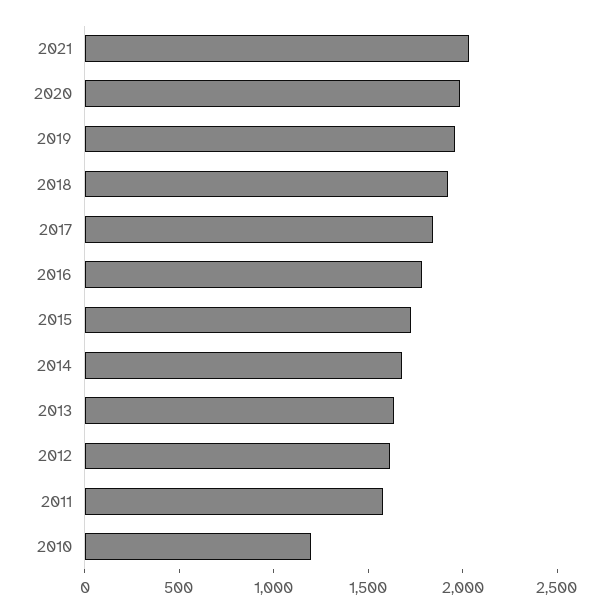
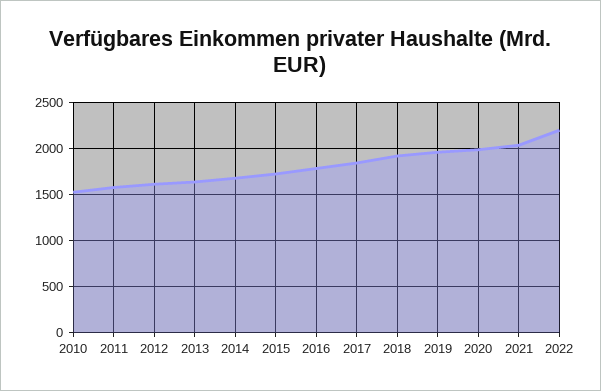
2010: 1200 -> 1500
2022: none -> 2200

